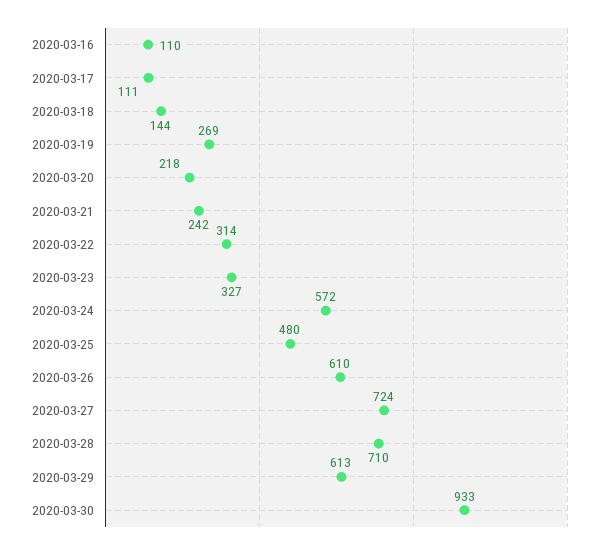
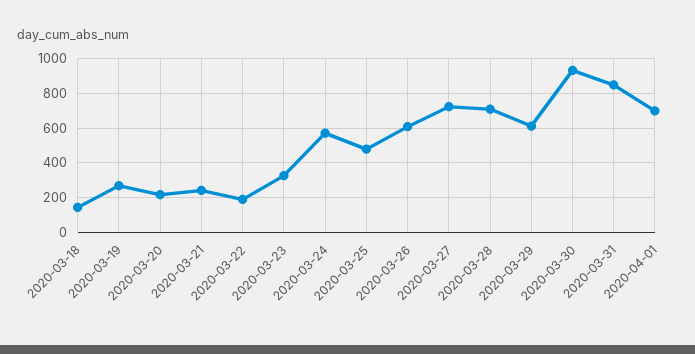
2020-03-16: 110 -> none
2020-03-17: 111 -> none
2020-03-22: 314 -> 200
2020-03-31: none -> 850
2020-04-01: none -> 700

